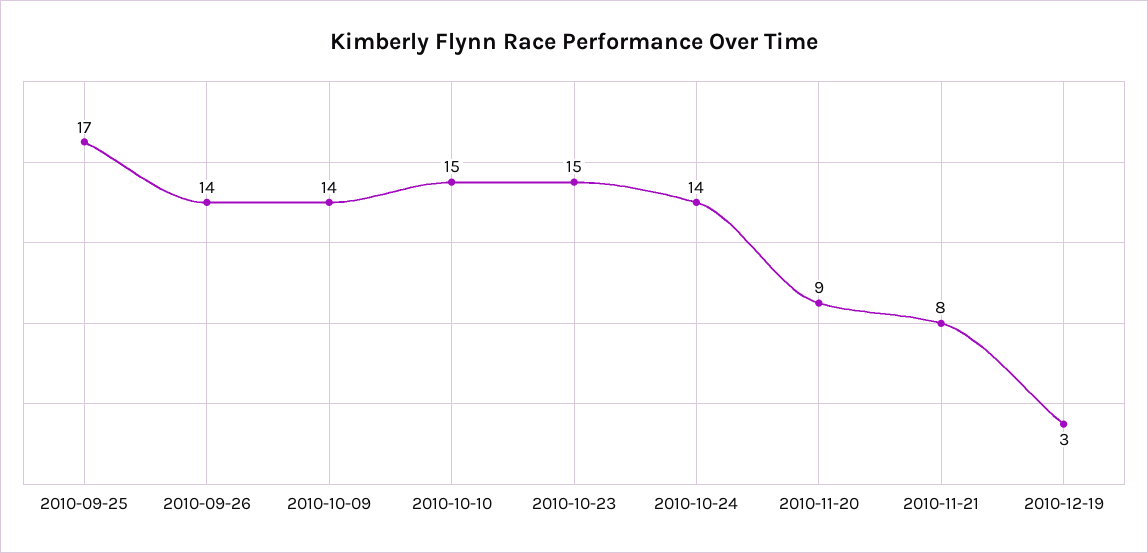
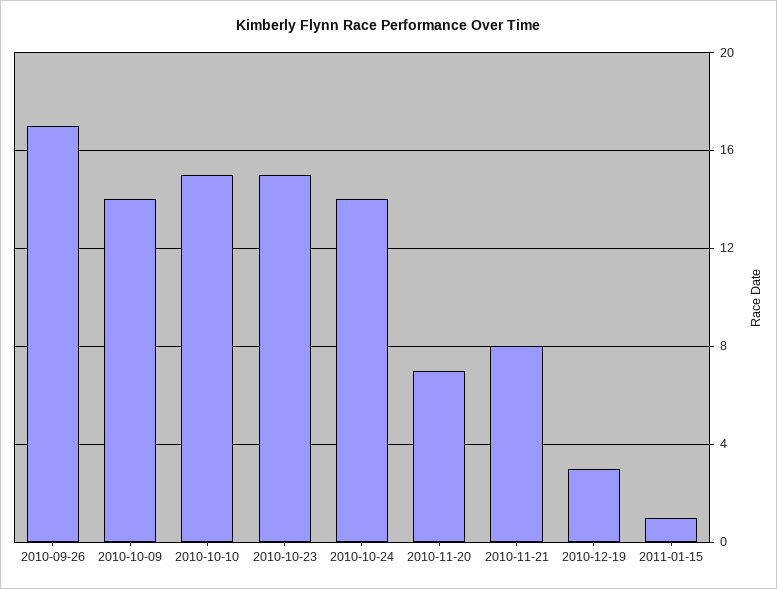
2010-09-25: 17 -> none
2010-09-26: 14 -> 17
2010-11-20: 9 -> 7
2011-01-15: none -> 1

